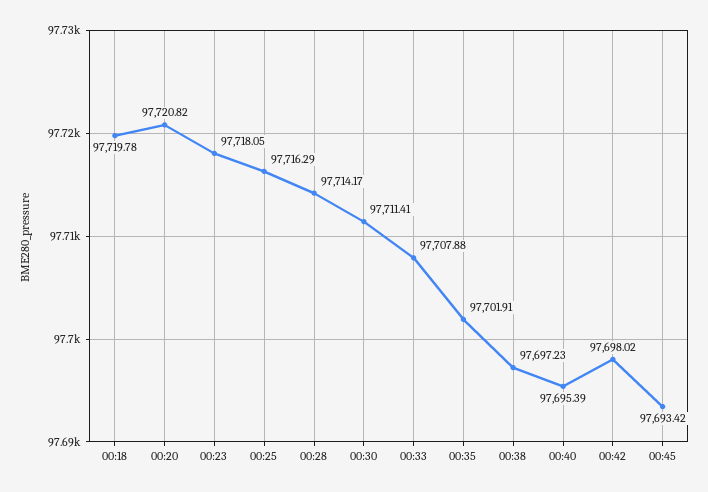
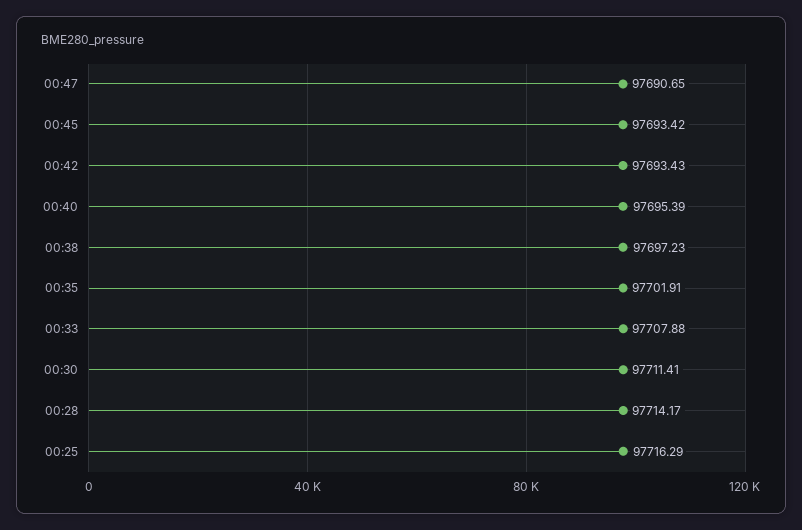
00:18: 97719.78 -> none
00:20: 97720.82 -> none
00:23: 97718.05 -> none
00:42: 97698.02 -> 97693.43
00:47: none -> 97690.65

